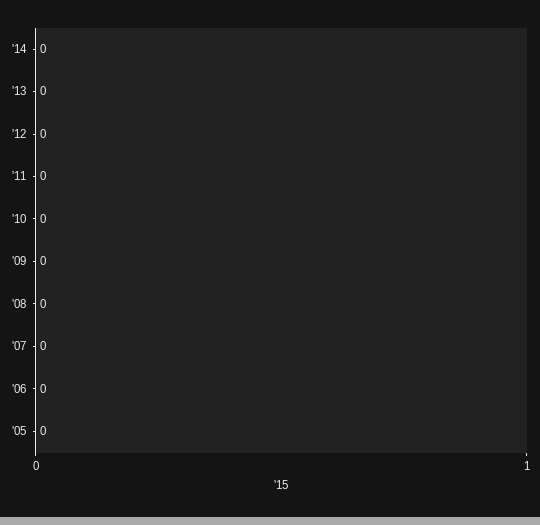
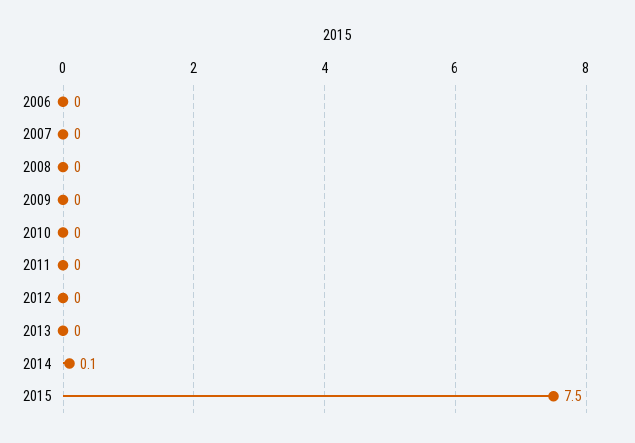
'14: 0 -> 0.1
'05: 0 -> none
2015: none -> 7.5

